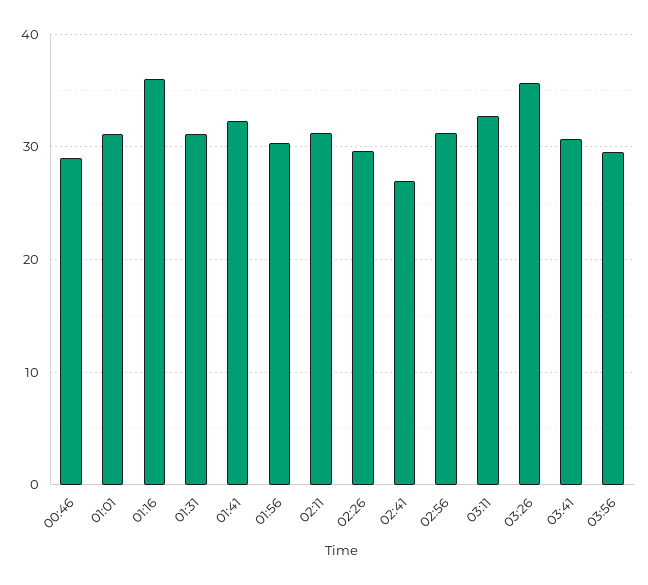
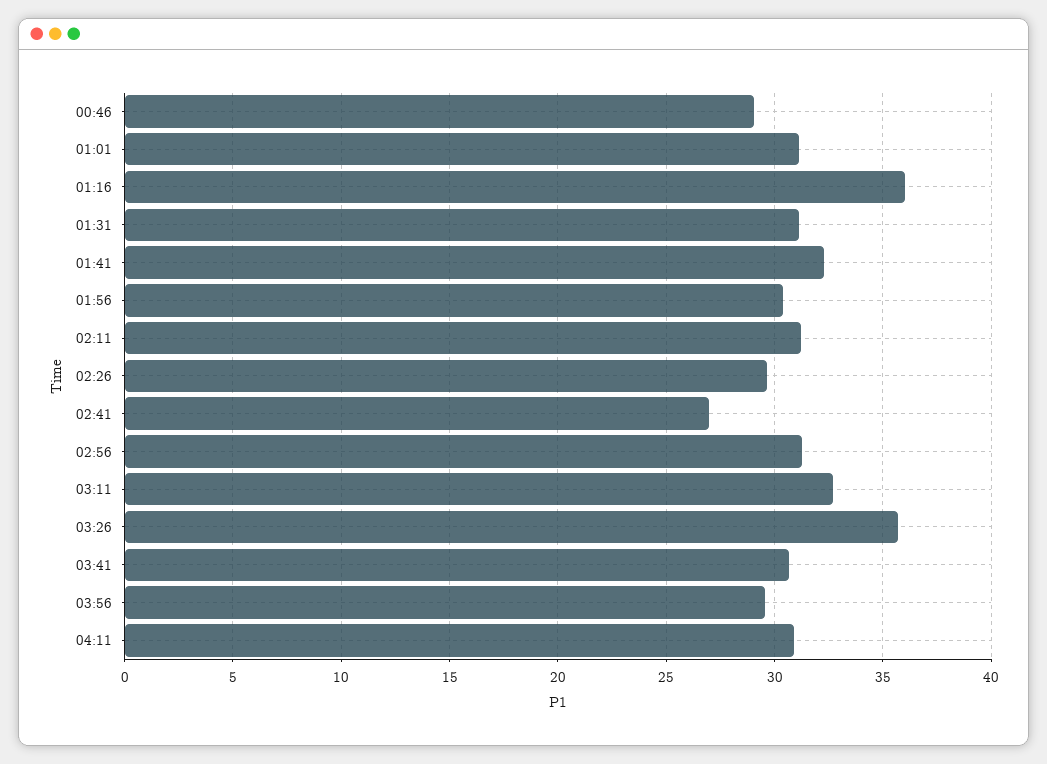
04:11: none -> 31

